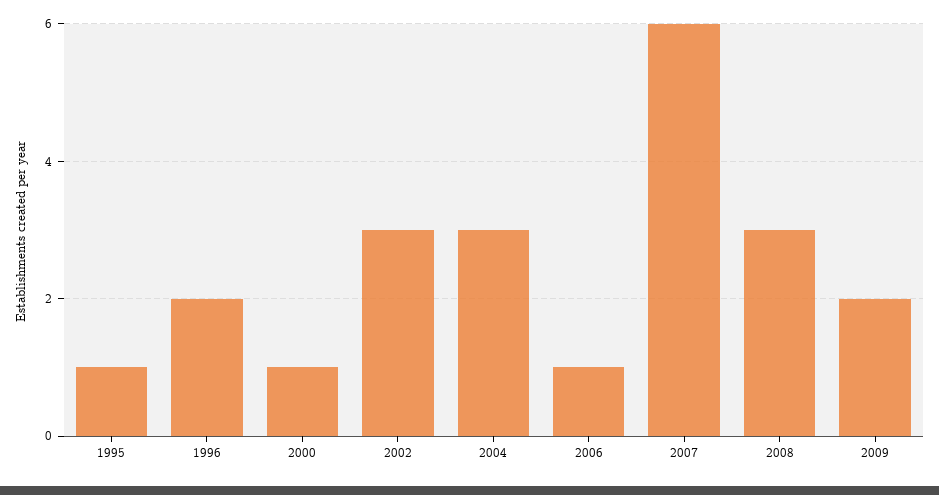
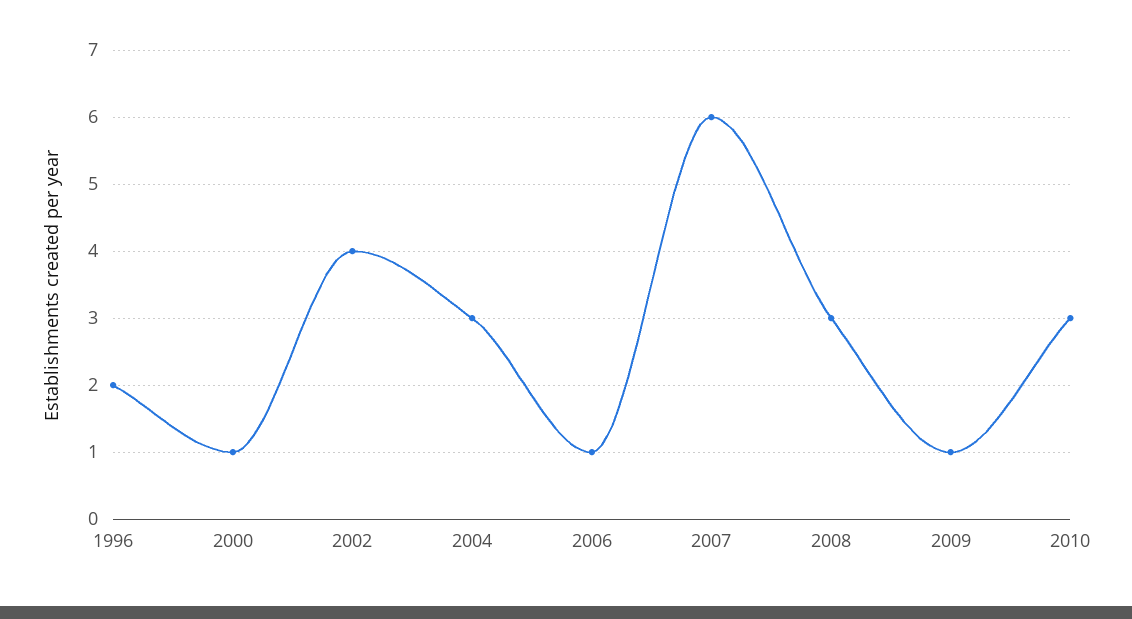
1995: 1 -> none
2002: 3 -> 4
2009: 2 -> 1
2010: none -> 3

